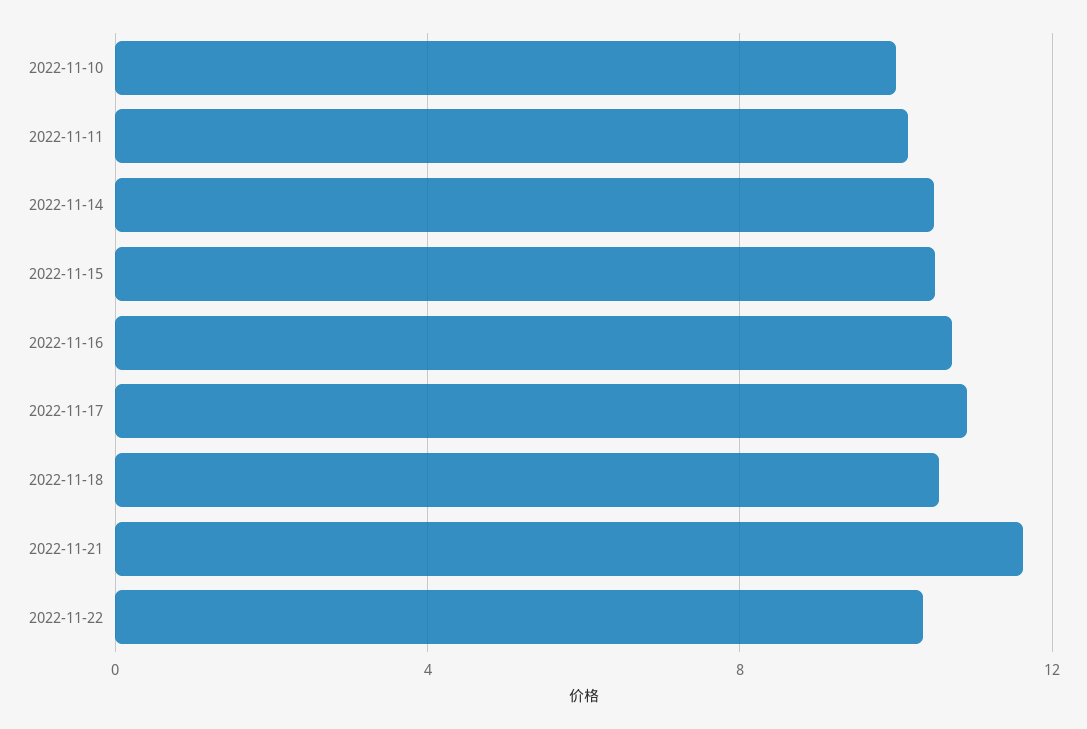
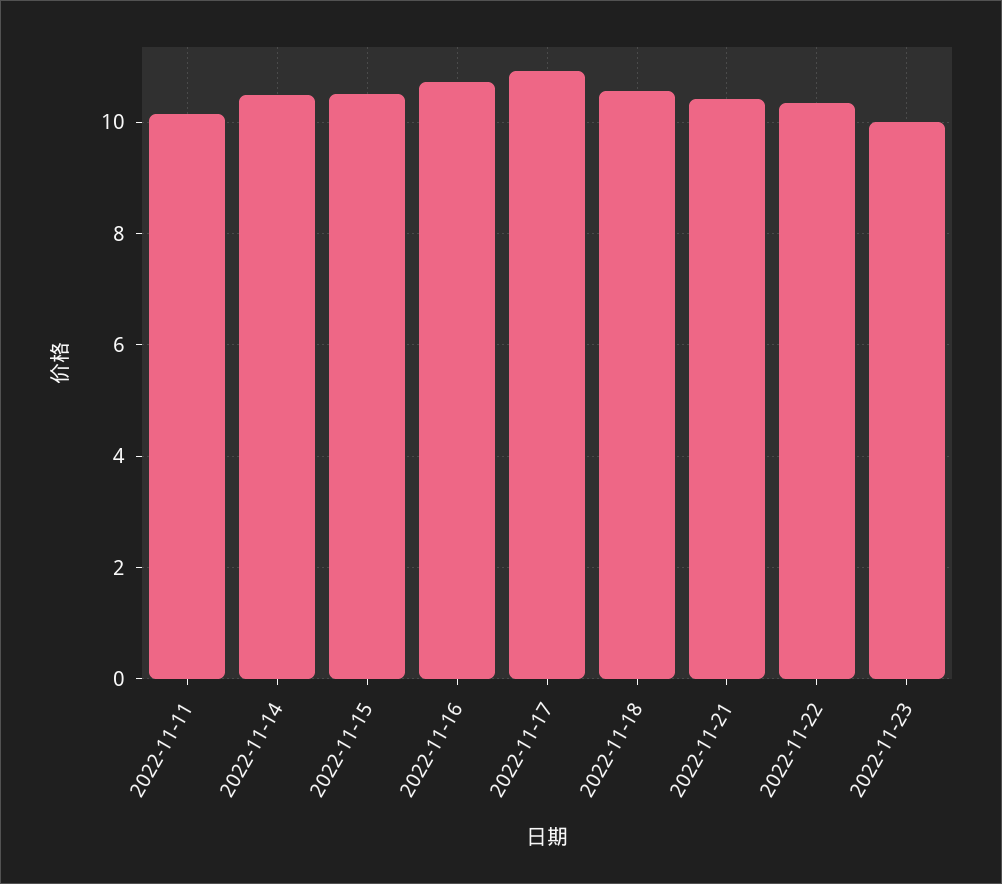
2022-11-10: 10 -> none
2022-11-21: 11.5 -> 10.4
2022-11-23: none -> 10

